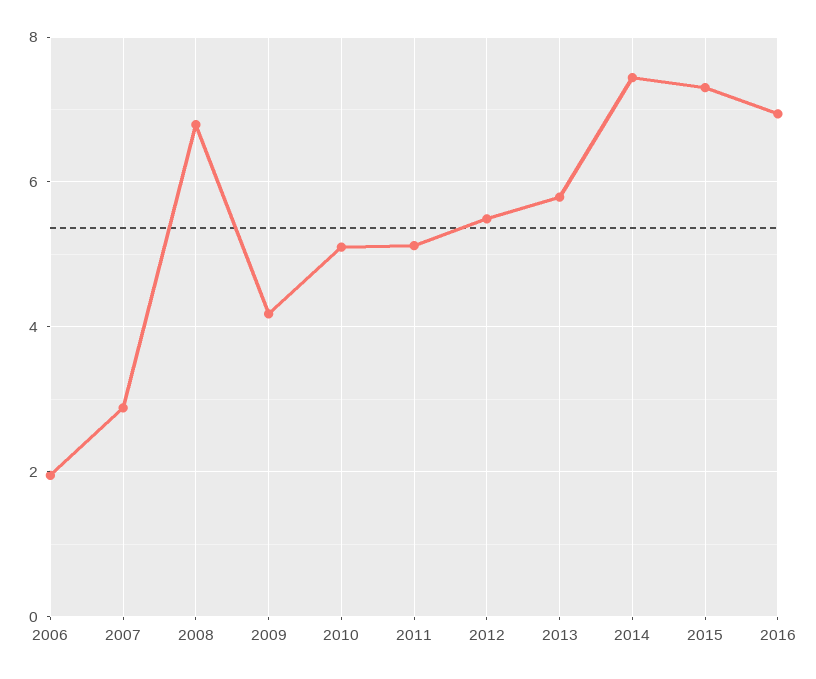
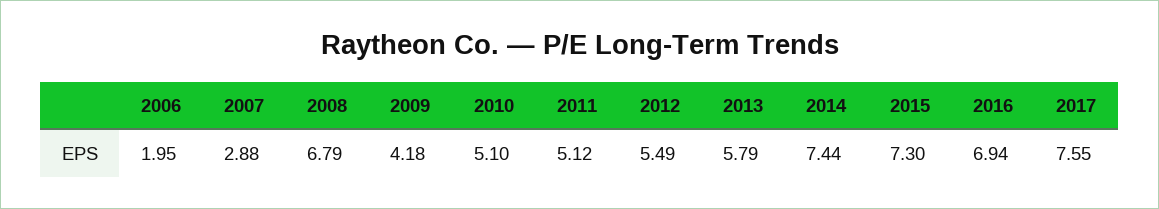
2017: none -> 7.55

